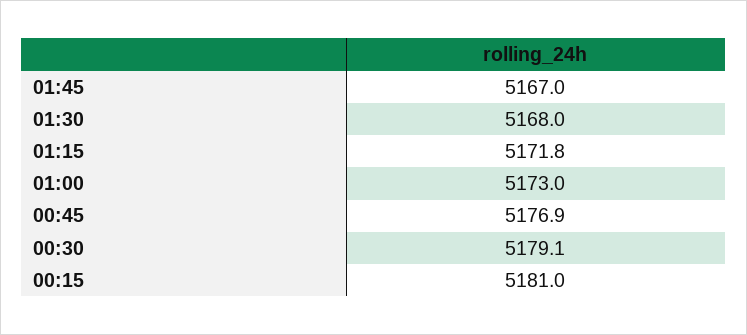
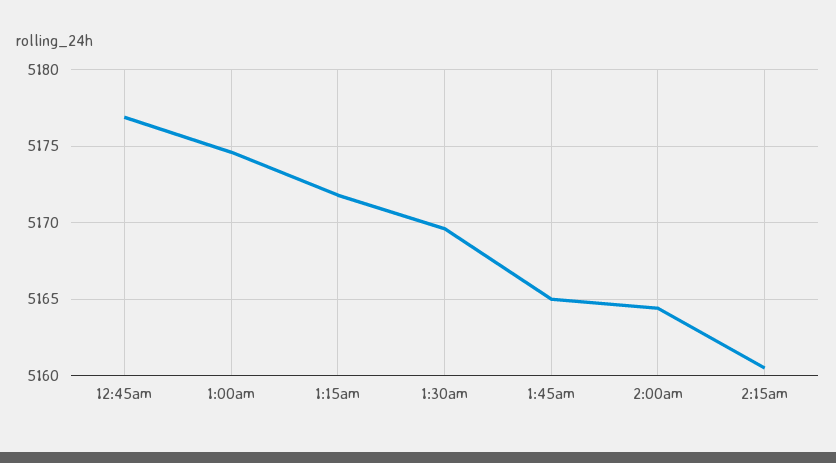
01:45: 5167 -> 5165
01:30: 5168 -> 5169.5
01:00: 5173 -> 5174.5
00:30: 5179.1 -> none
00:15: 5181 -> none
2:00am: none -> 5164.5
2:15am: none -> 5160.5

